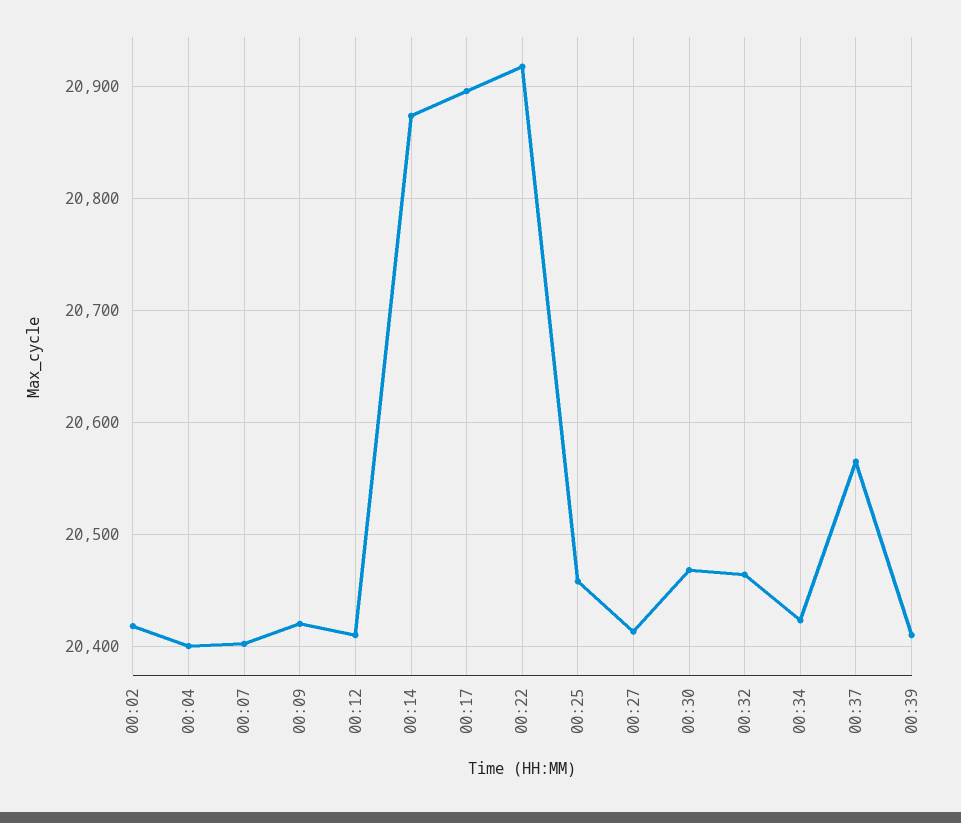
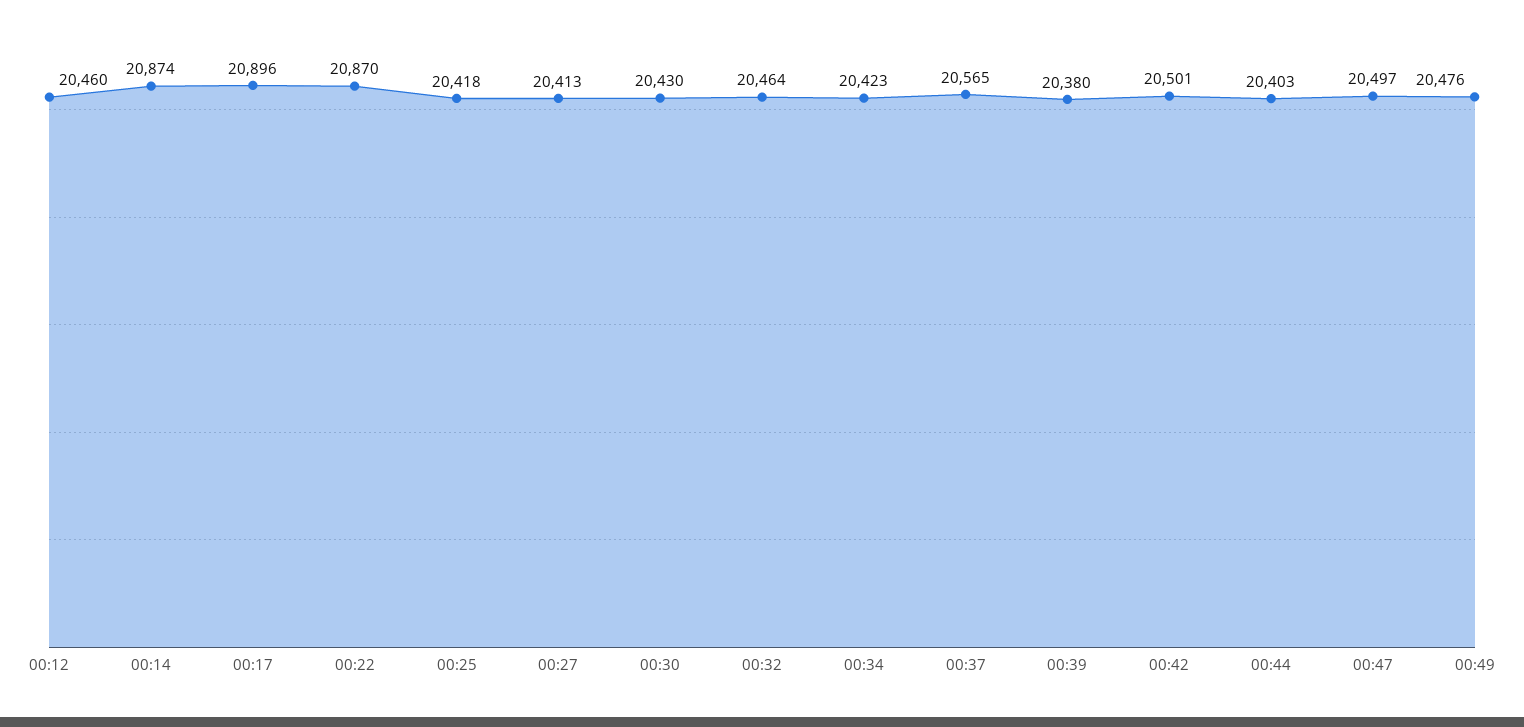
00:02: 20420 -> none
00:04: 20400 -> none
00:07: 20400 -> none
00:09: 20420 -> none
00:12: 20410 -> 20460
00:22: 20920 -> 20870
00:25: 20460 -> 20418
00:30: 20470 -> 20430
00:39: 20410 -> 20380
00:42: none -> 20501
00:44: none -> 20403
00:47: none -> 20497
00:49: none -> 20476

